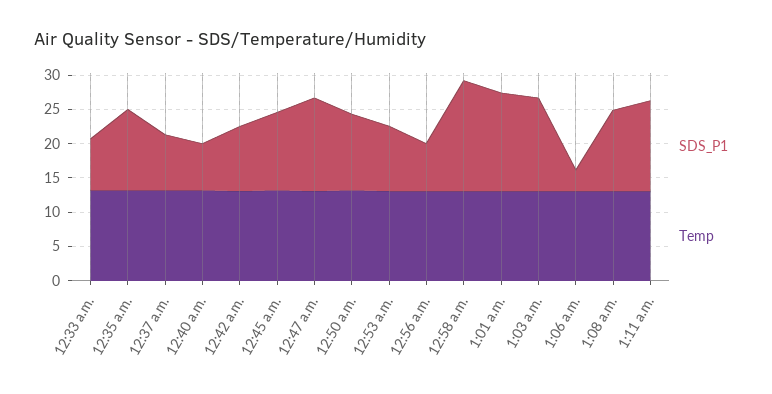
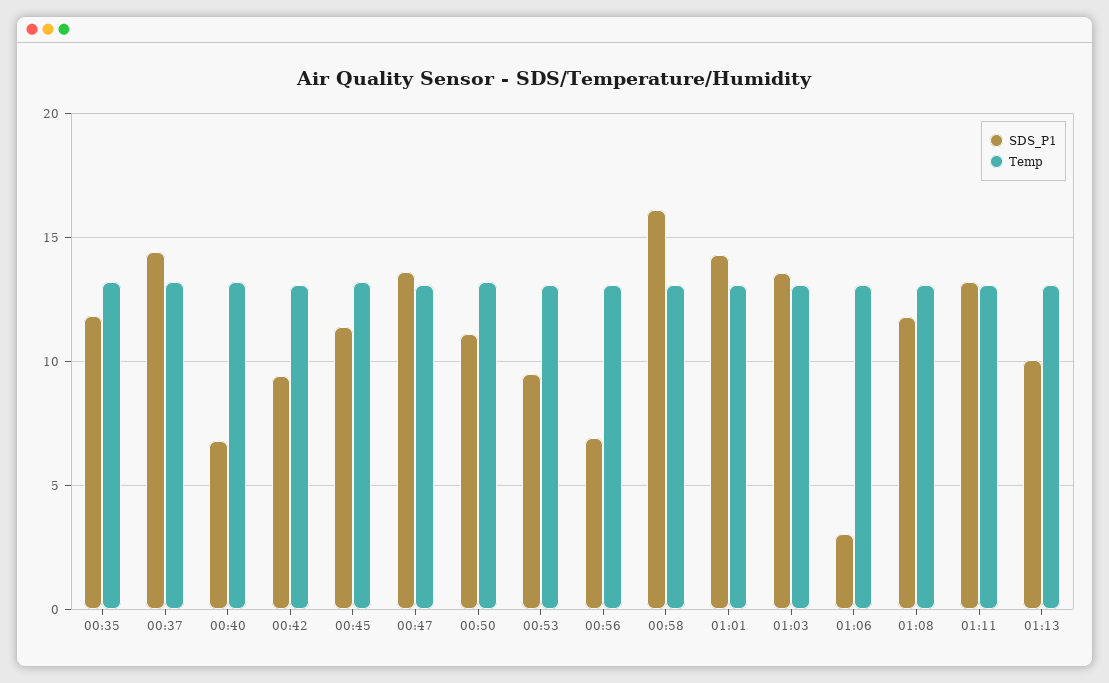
SDS_P1, 12:33 a.m.: 7.5 -> none
Temp, 12:33 a.m.: 12.5 -> none
SDS_P1, 12:37 a.m.: 7.5 -> 14.5
SDS_P1, 01:13: none -> 10
Temp, 01:13: none -> 13

